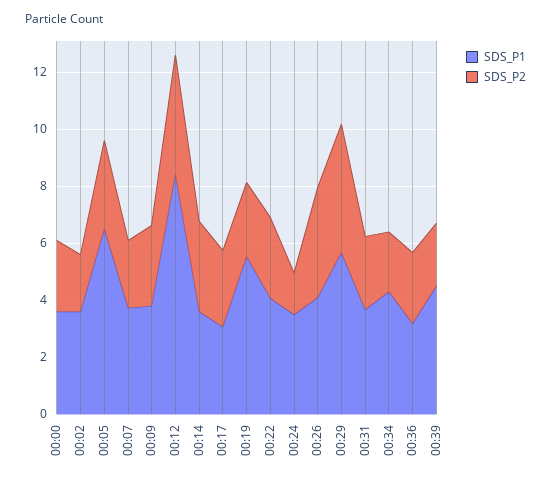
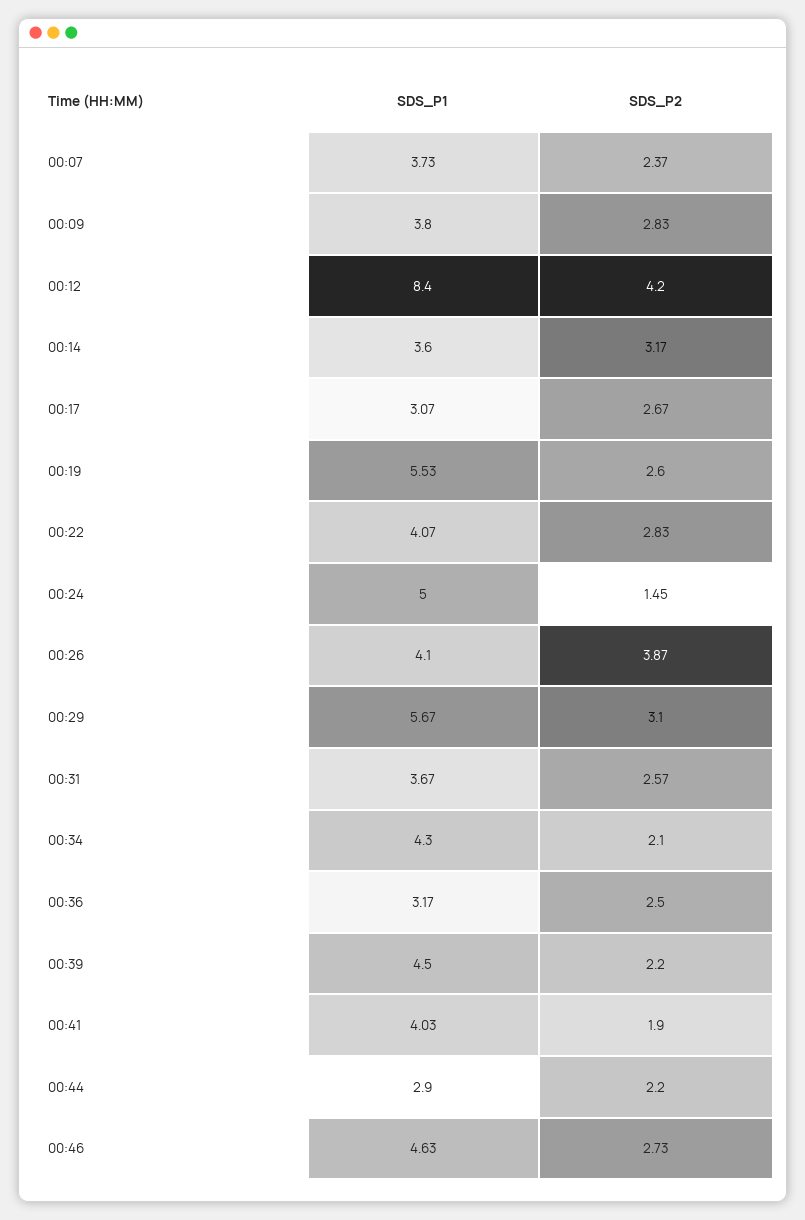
SDS_P1, 00:00: 3.5 -> none
SDS_P2, 00:00: 2.5 -> none
SDS_P1, 00:02: 3.5 -> none
SDS_P2, 00:02: 2 -> none
SDS_P1, 00:05: 6.5 -> none
SDS_P2, 00:05: 3 -> none
SDS_P1, 00:24: 3.5 -> 5
SDS_P2, 00:29: 4.5 -> 3.1
SDS_P1, 00:41: none -> 4.03
SDS_P2, 00:41: none -> 1.9
SDS_P1, 00:44: none -> 2.9
SDS_P2, 00:44: none -> 2.2
SDS_P1, 00:46: none -> 4.63
SDS_P2, 00:46: none -> 2.73

